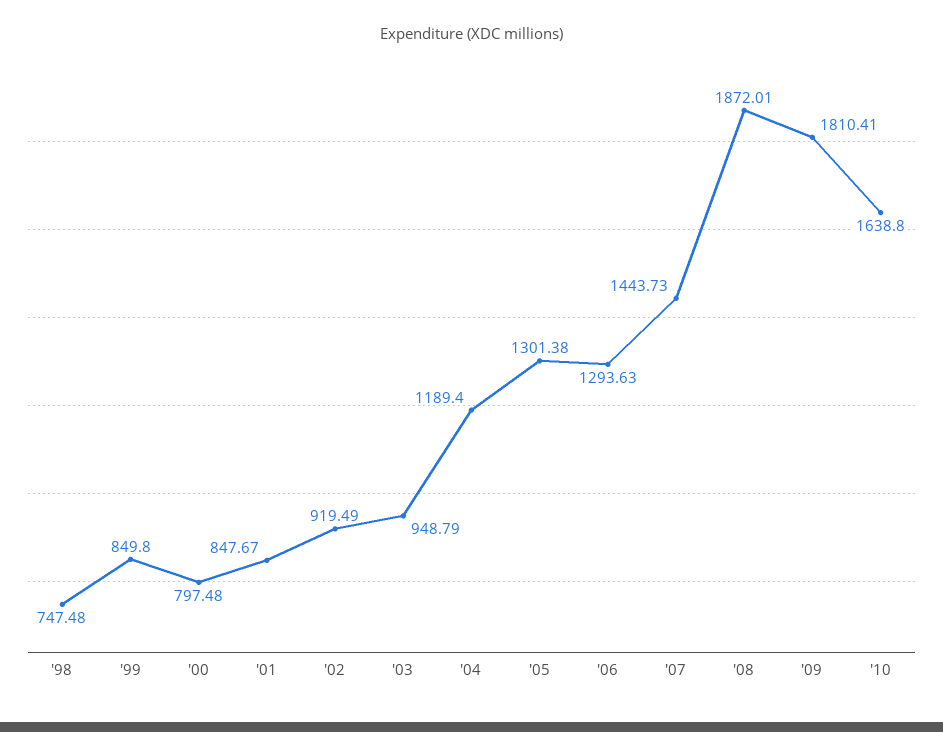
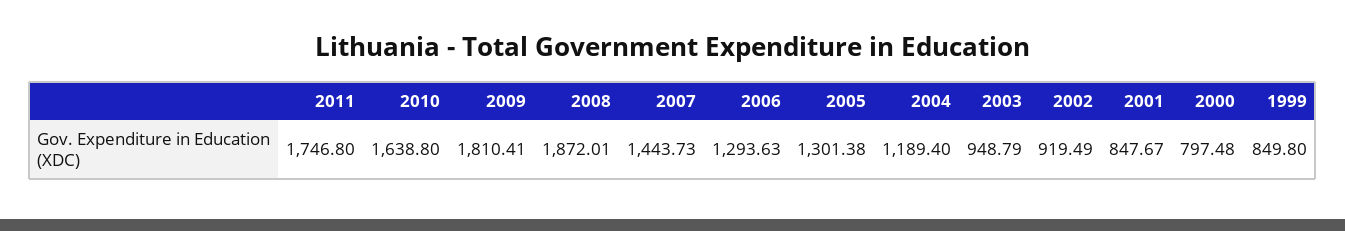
'98: 747.48 -> none
2011: none -> 1746.8

